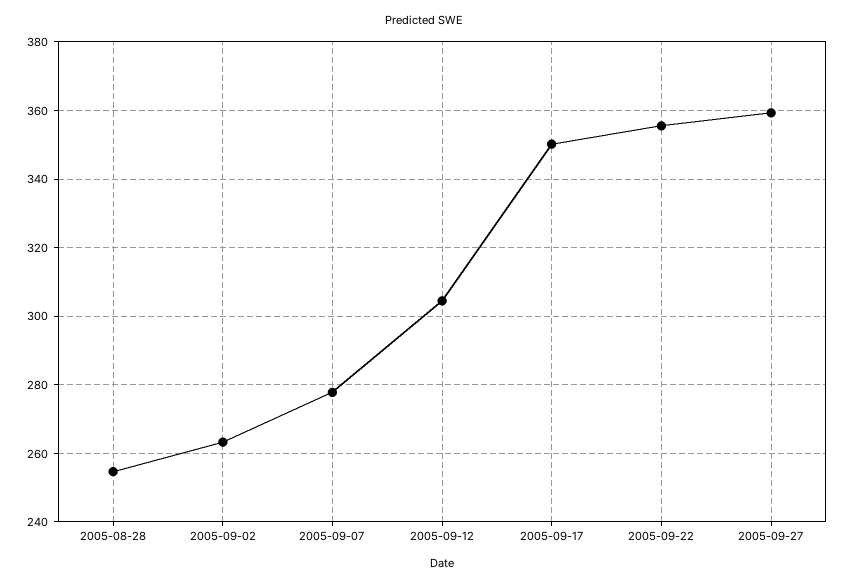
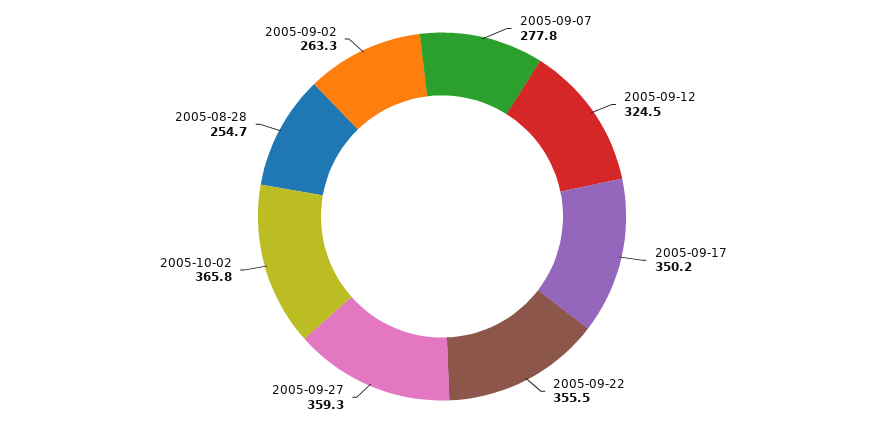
2005-09-12: 304 -> 324.5
2005-10-02: none -> 365.8

